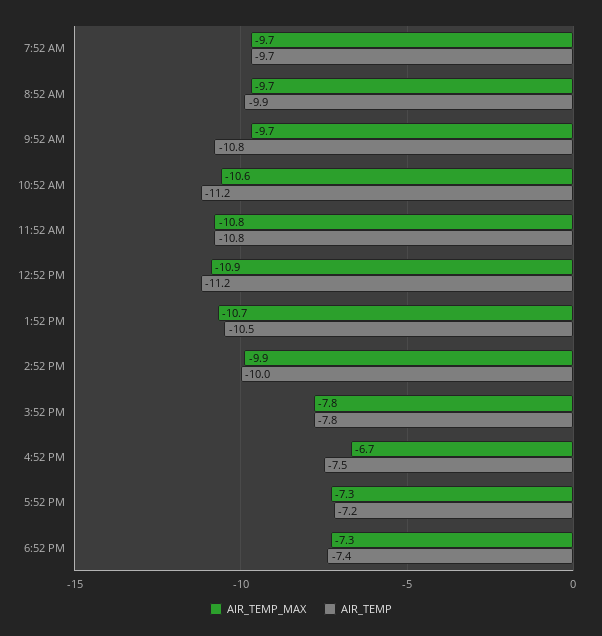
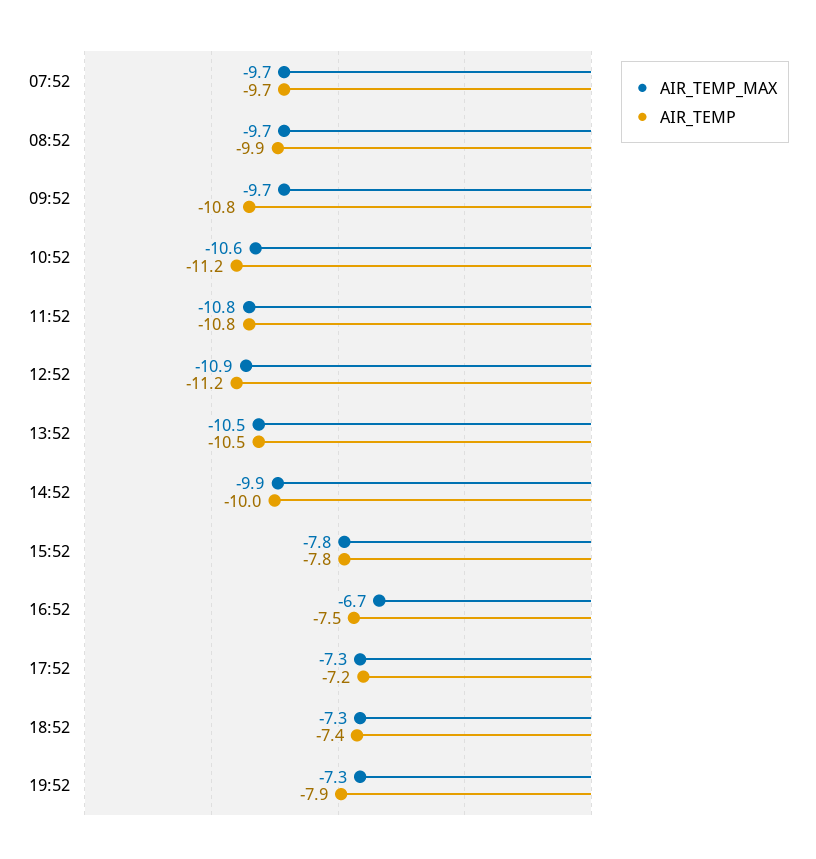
AIR_TEMP_MAX, 1:52 PM: -10.7 -> -10.5
AIR_TEMP_MAX, 19:52: none -> -7.3
AIR_TEMP, 19:52: none -> -7.9

